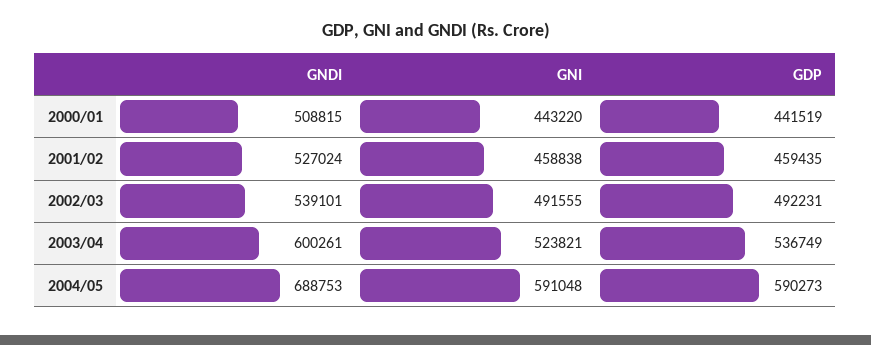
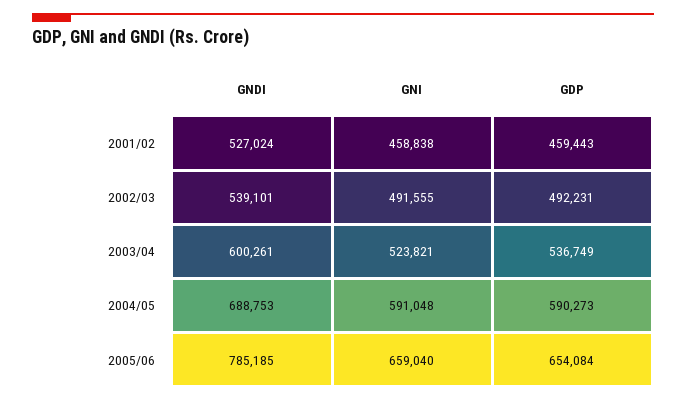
GNDI, 2000/01: 508815 -> none
GNI, 2000/01: 443220 -> none
GDP, 2000/01: 441519 -> none
GDP, 2001/02: 459435 -> 459443
GNDI, 2005/06: none -> 785185
GNI, 2005/06: none -> 659040
GDP, 2005/06: none -> 654084

